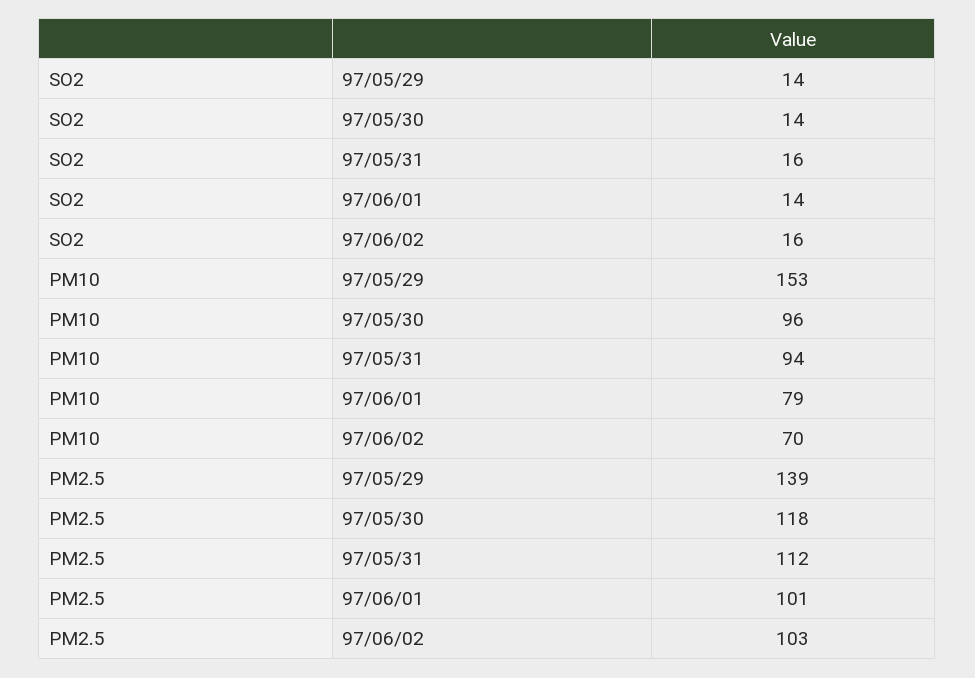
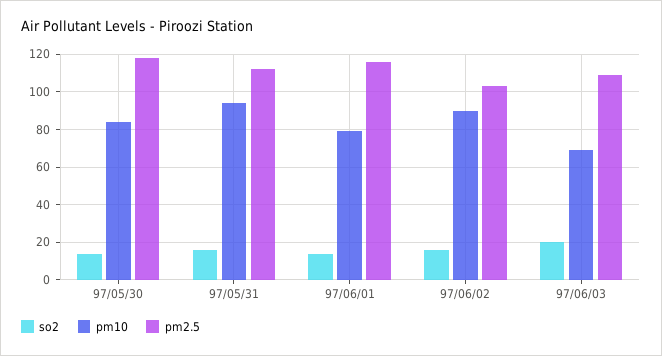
SO2, 97/05/29: 14 -> none
PM10, 97/05/29: 153 -> none
PM10, 97/05/30: 96 -> 85
PM10, 97/06/02: 70 -> 90
PM2.5, 97/05/29: 139 -> none
PM2.5, 97/06/01: 101 -> 115
SO2, 97/06/03: none -> 20
PM10, 97/06/03: none -> 70
PM2.5, 97/06/03: none -> 110

